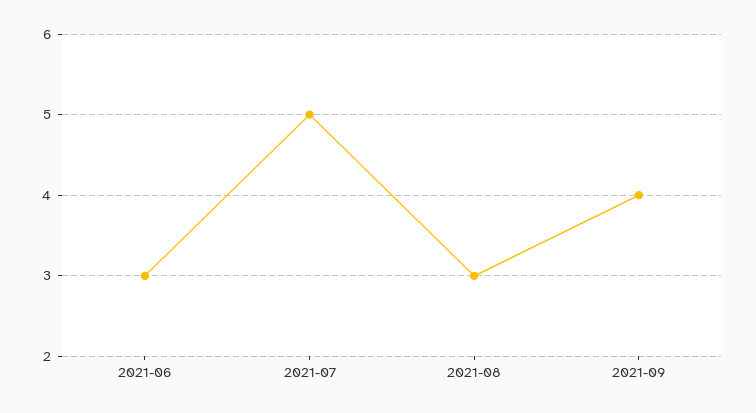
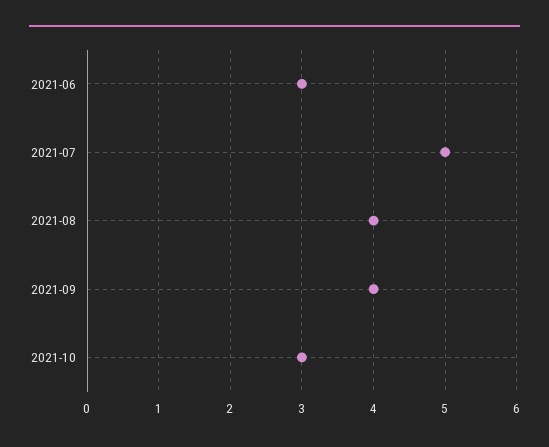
2021-08: 3 -> 4
2021-10: none -> 3

